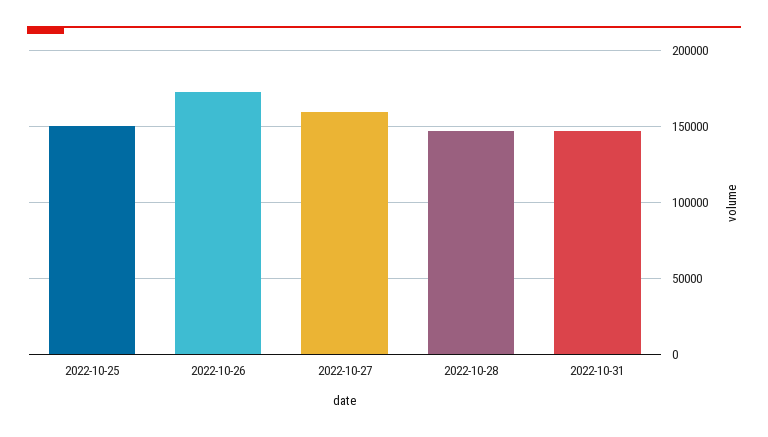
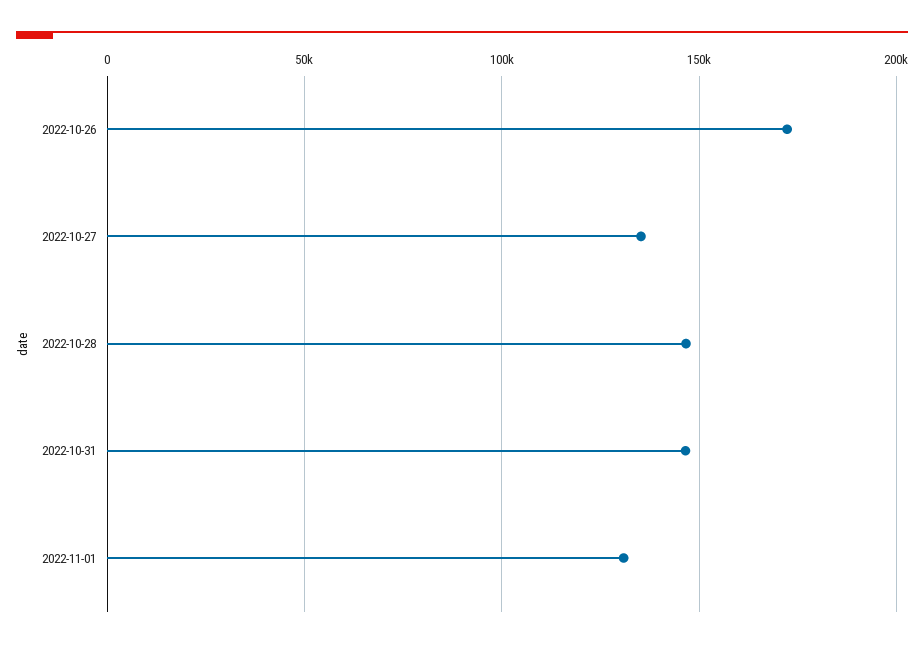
2022-10-25: 150000 -> none
2022-10-27: 160000 -> 135000
2022-11-01: none -> 130000

